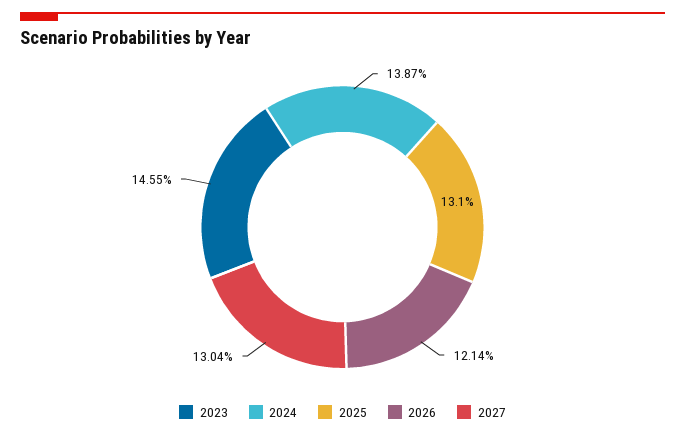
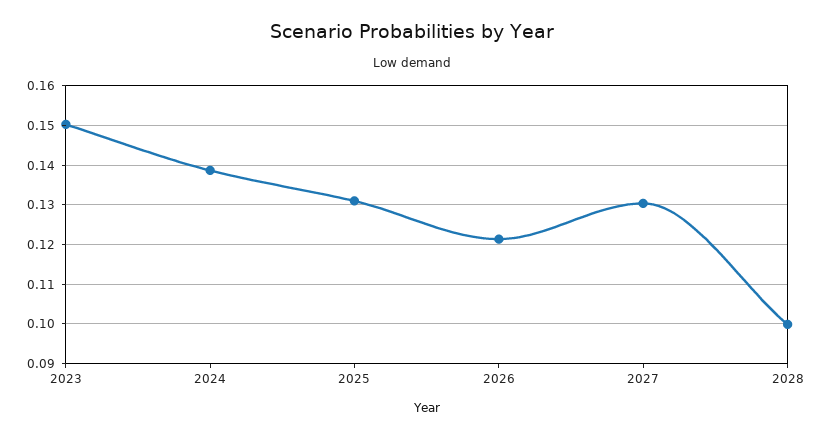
2023: 0.1455 -> 0.15
2028: none -> 0.1

